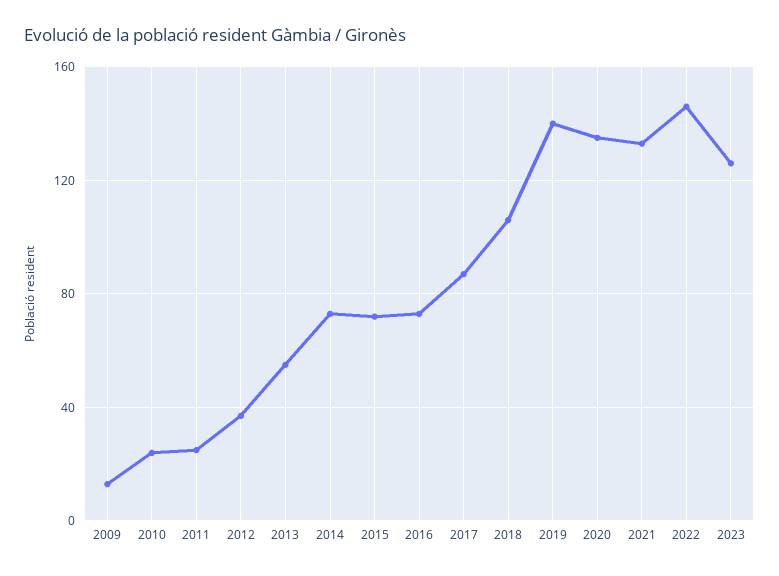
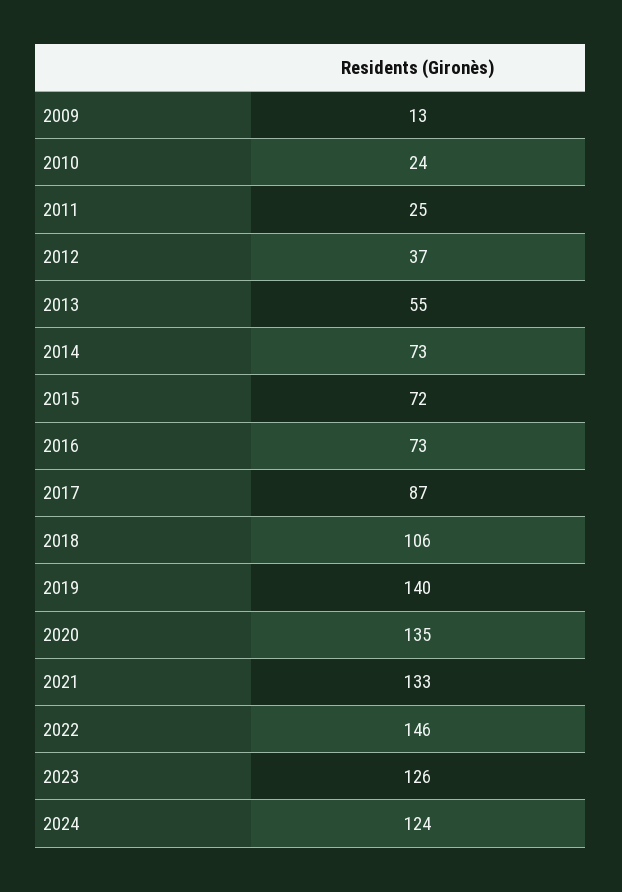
2024: none -> 124

